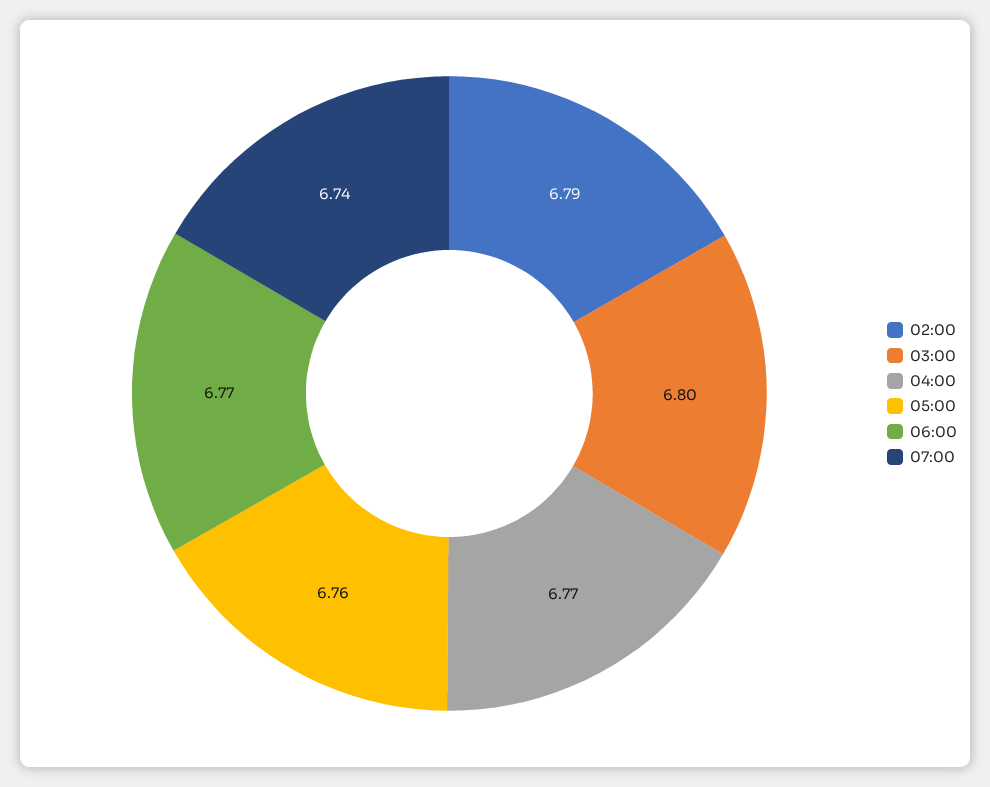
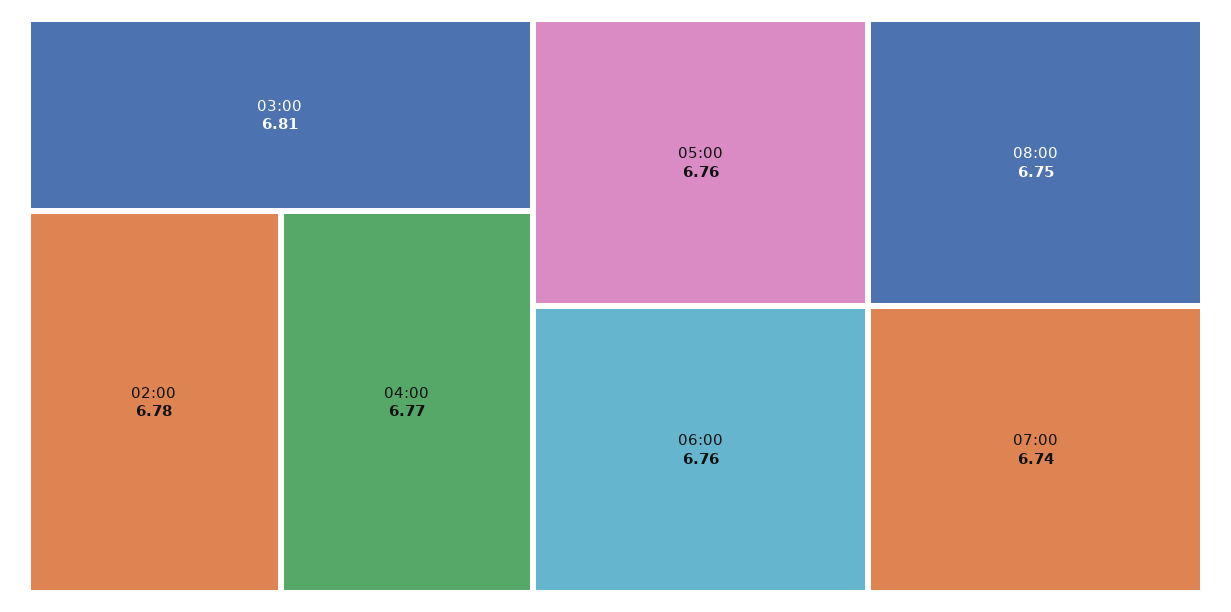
02:00: 6.79 -> 6.78
03:00: 6.8 -> 6.81
06:00: 6.77 -> 6.76
08:00: none -> 6.75

